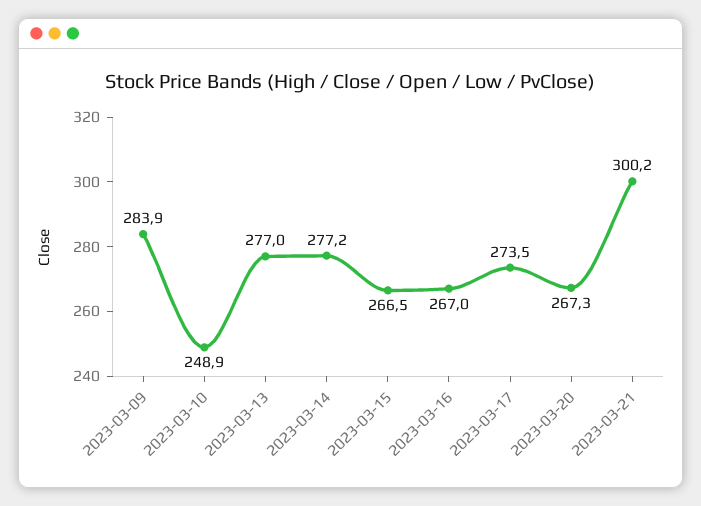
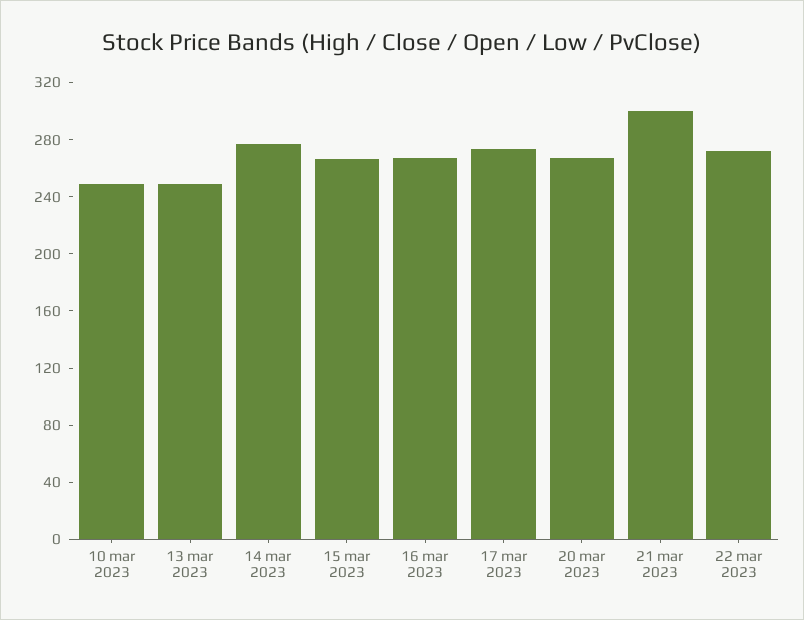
2023-03-09: 283.9 -> none
2023-03-13: 277 -> 250
22 mar 2023: none -> 270

